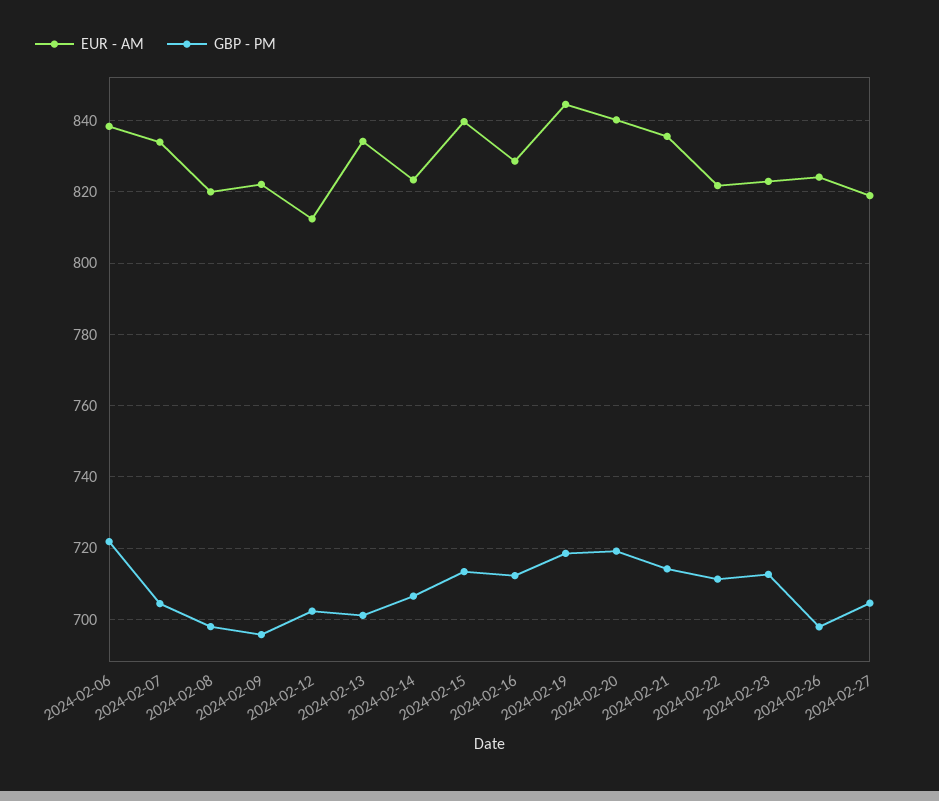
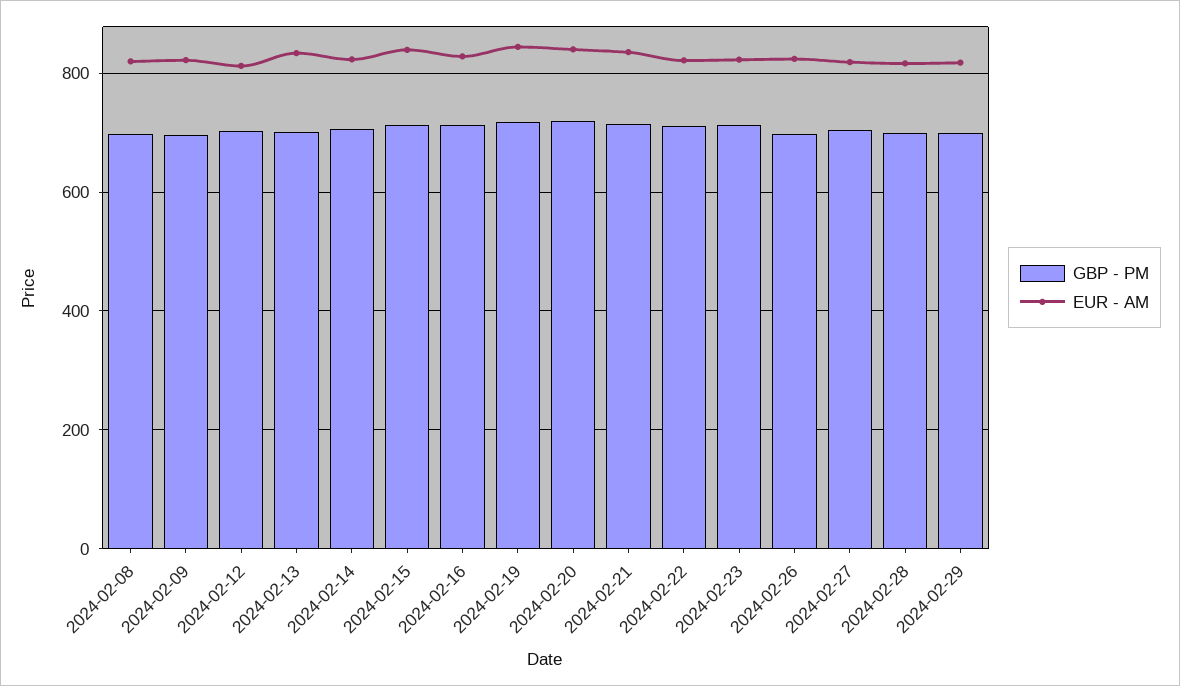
EUR - AM, 2024-02-06: 838 -> none
GBP - PM, 2024-02-06: 722 -> none
EUR - AM, 2024-02-07: 834 -> none
GBP - PM, 2024-02-07: 704 -> none
GBP - PM, 2024-02-28: none -> 700
EUR - AM, 2024-02-28: none -> 820
GBP - PM, 2024-02-29: none -> 700
EUR - AM, 2024-02-29: none -> 820

